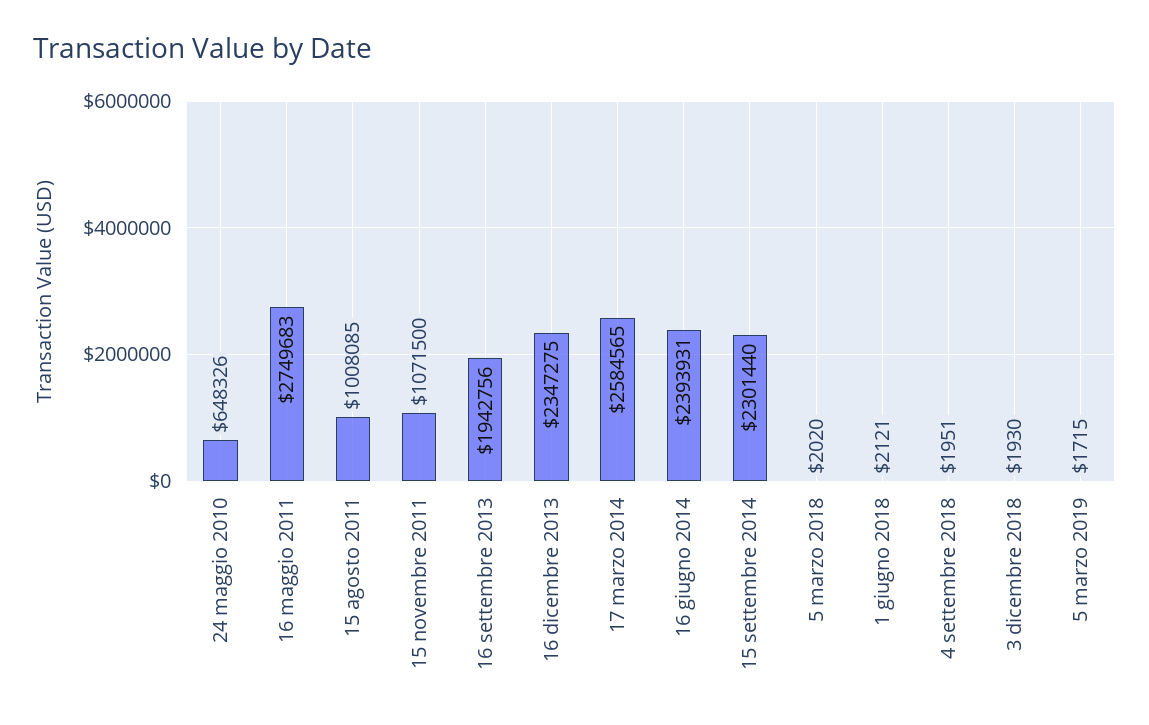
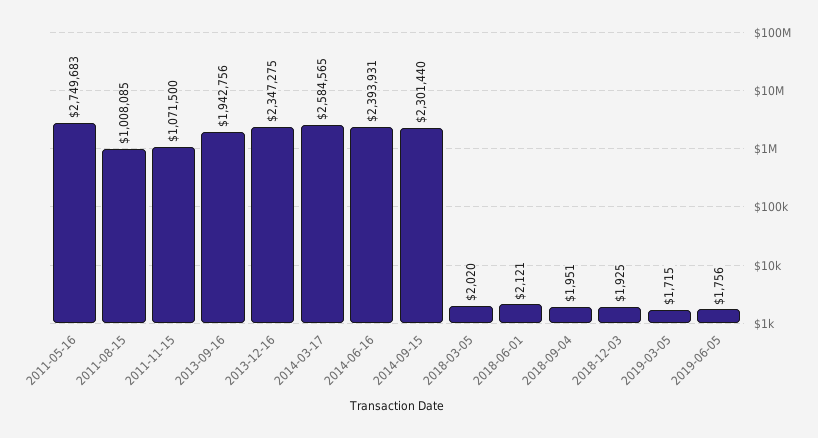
24 maggio 2010: 648326 -> none
3 dicembre 2018: 1930 -> 1925
2019-06-05: none -> 1756

